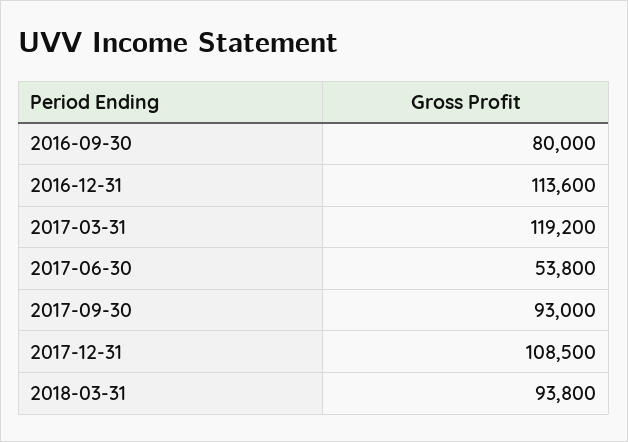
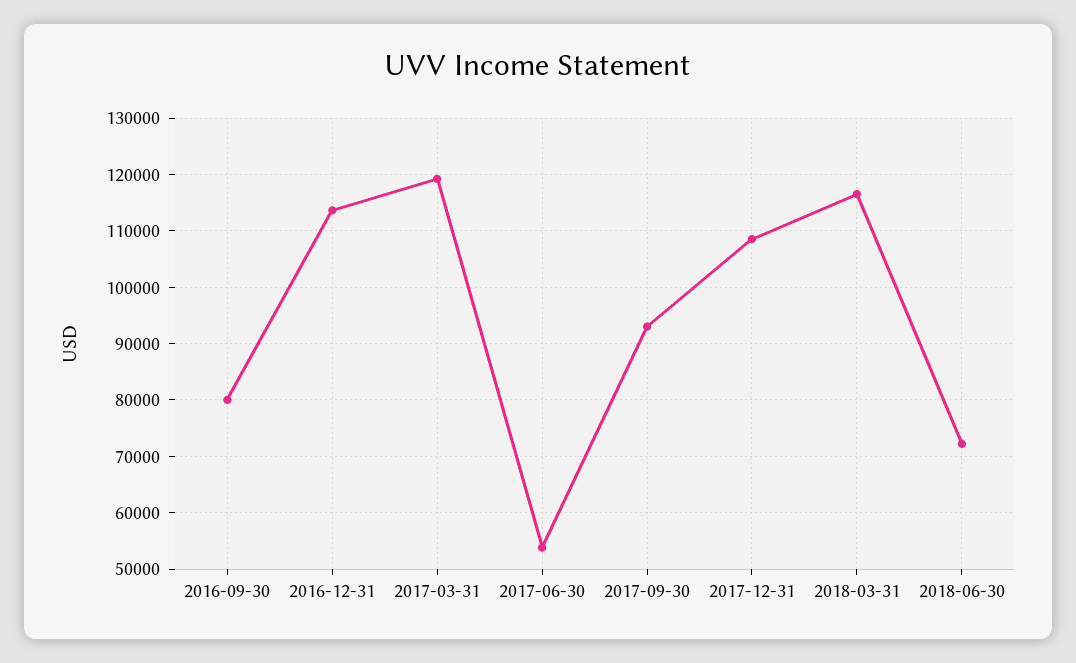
2018-03-31: 93800 -> 116000
2018-06-30: none -> 72000

